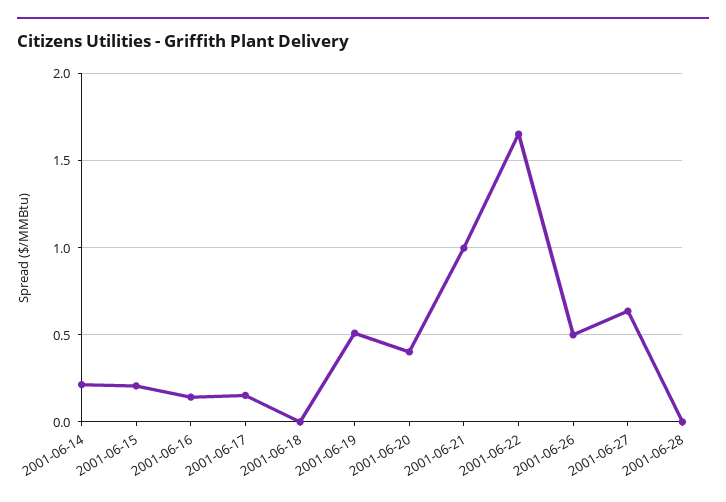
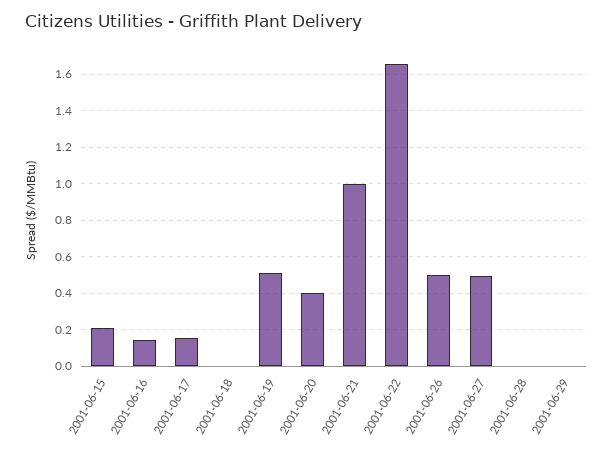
2001-06-14: 0.2 -> none
2001-06-27: 0.65 -> 0.5
2001-06-29: none -> 0

